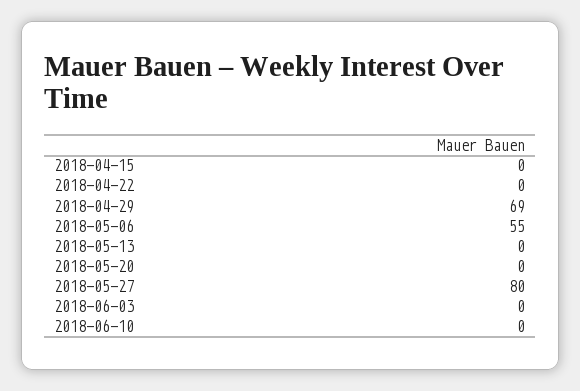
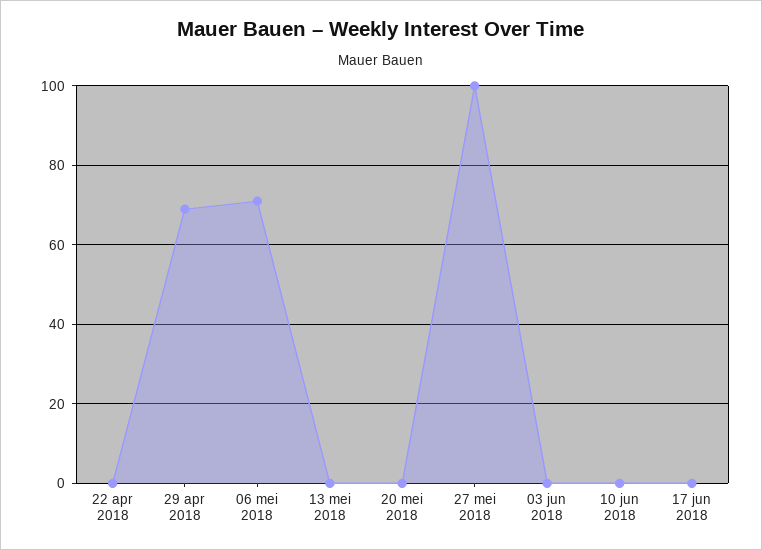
2018-04-15: 0 -> none
2018-05-06: 55 -> 70
2018-05-27: 80 -> 100
17 jun 2018: none -> 0

